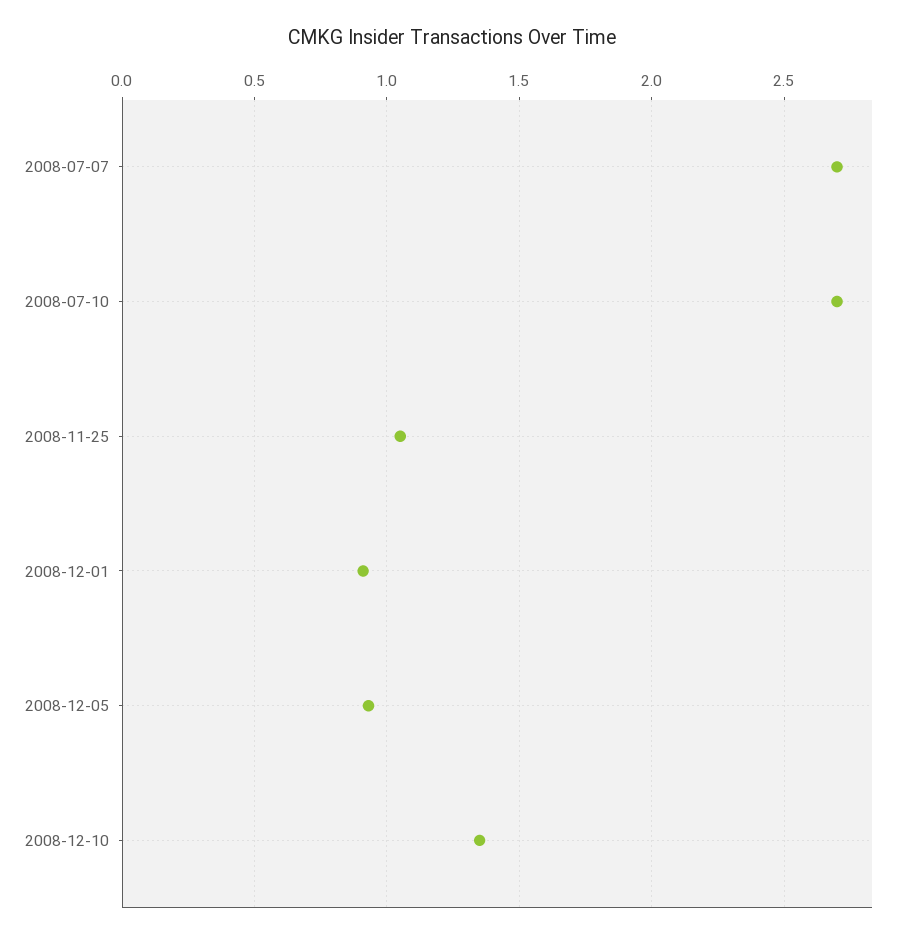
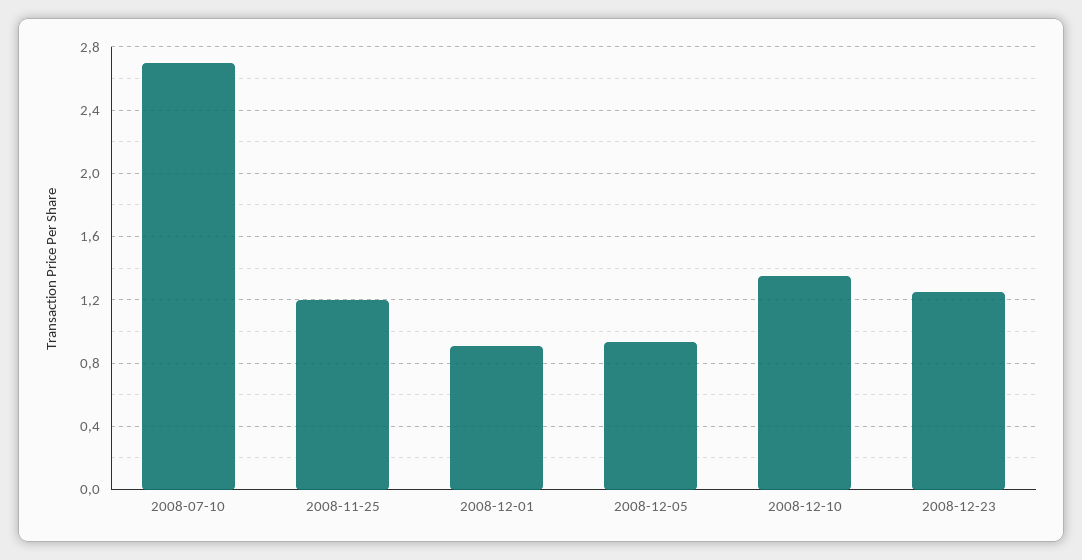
2008-07-07: 2.7 -> none
2008-11-25: 1.05 -> 1.2
2008-12-23: none -> 1.25

